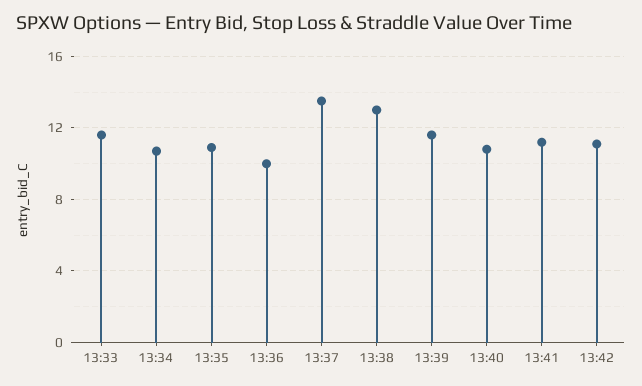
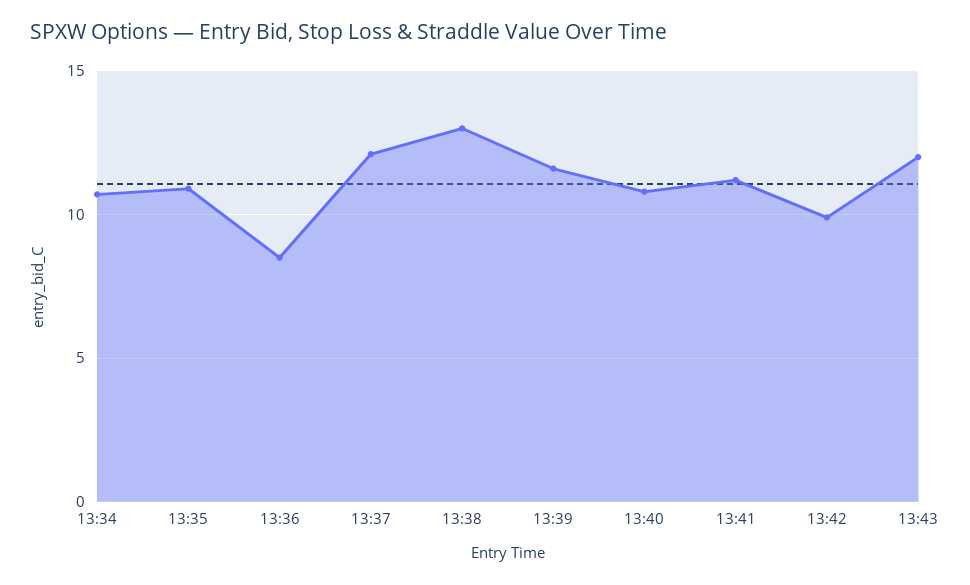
13:33: 11.5 -> none
13:36: 10 -> 8.5
13:37: 13.5 -> 12
13:42: 11 -> 10
13:43: none -> 12

